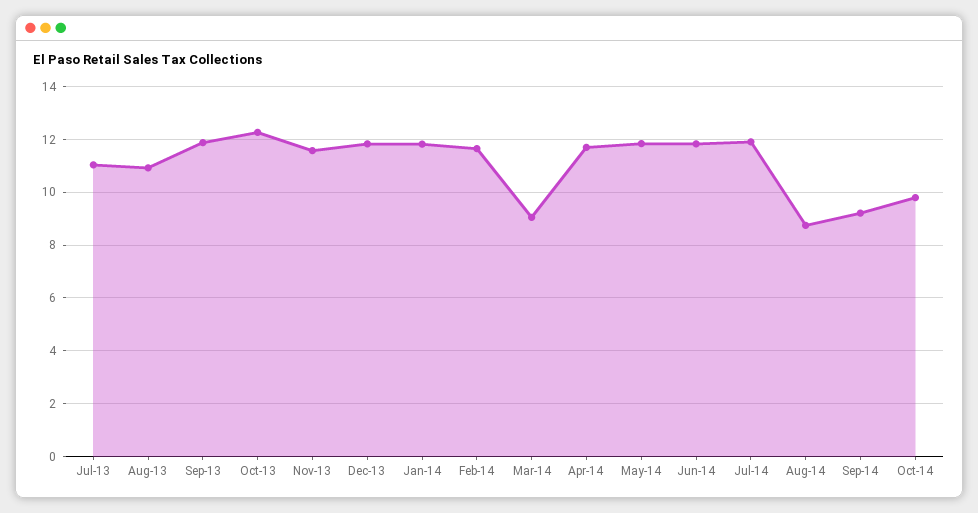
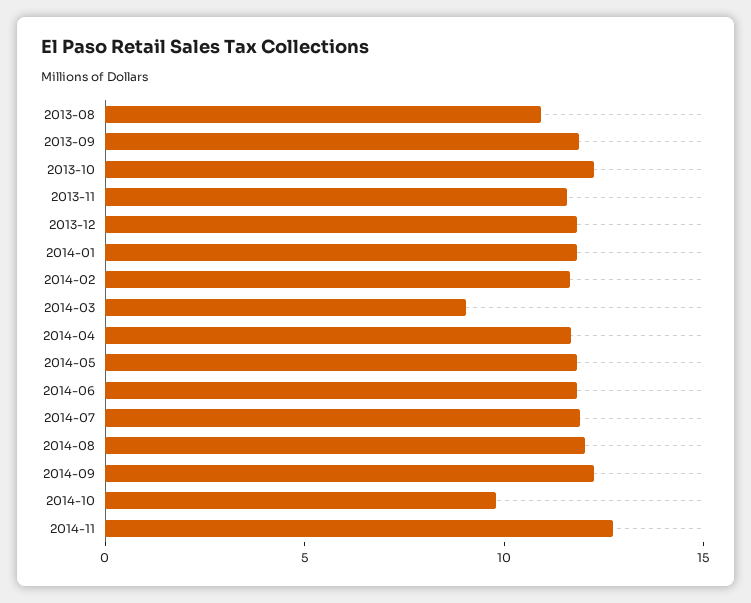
Jul-13: 11 -> none
Aug-14: 8.75 -> 12
Sep-14: 9.25 -> 12
2014-11: none -> 13

